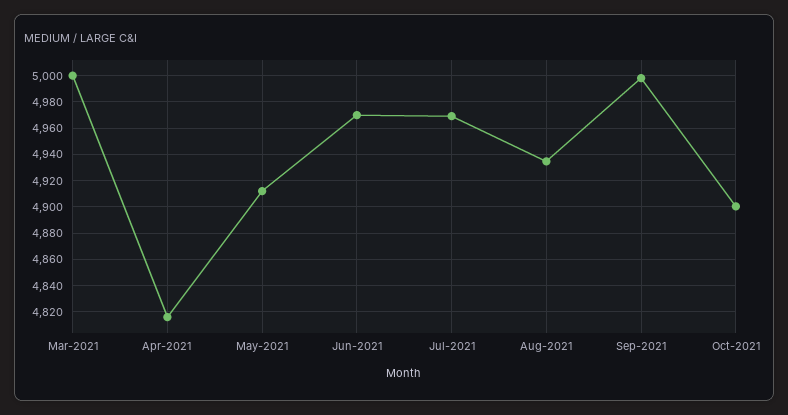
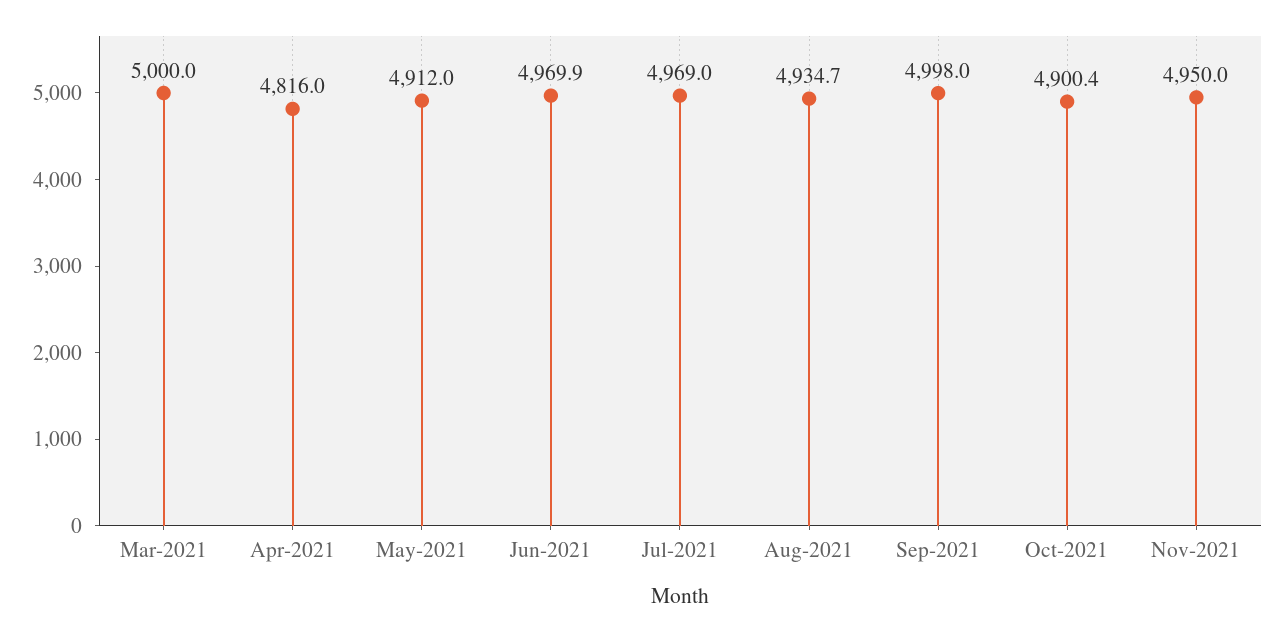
Nov-2021: none -> 4950

